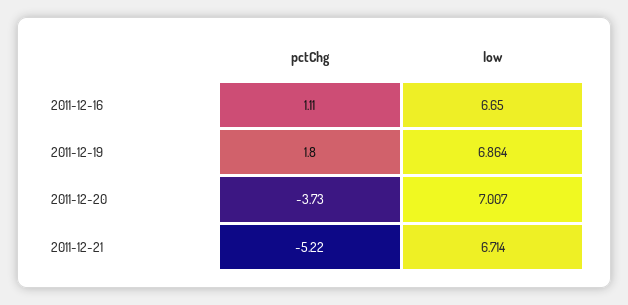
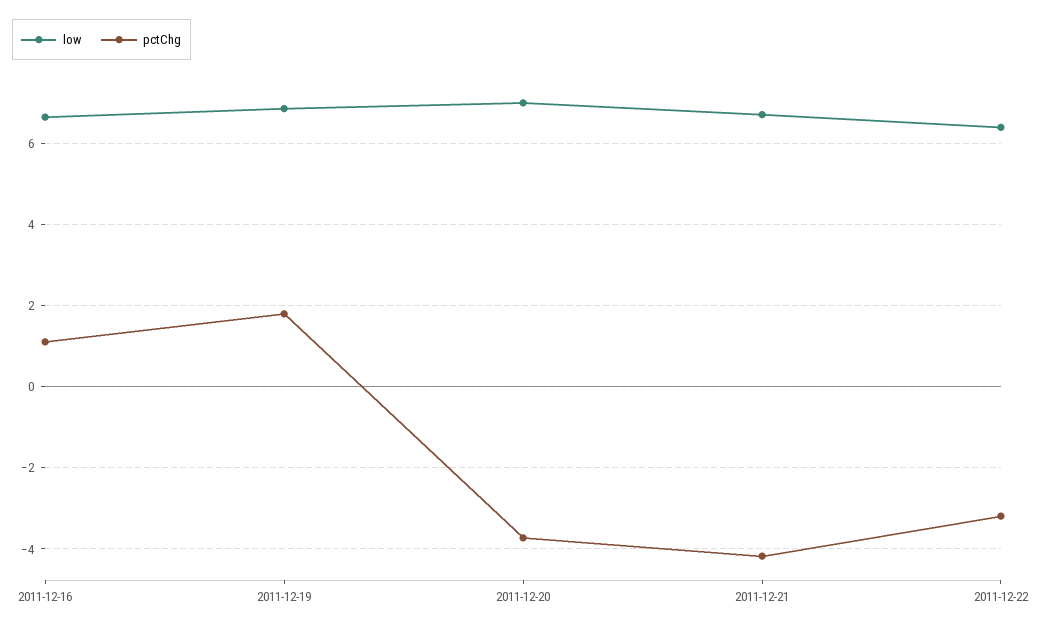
pctChg, 2011-12-21: -5.22 -> -4.2
low, 2011-12-22: none -> 6.4
pctChg, 2011-12-22: none -> -3.2

